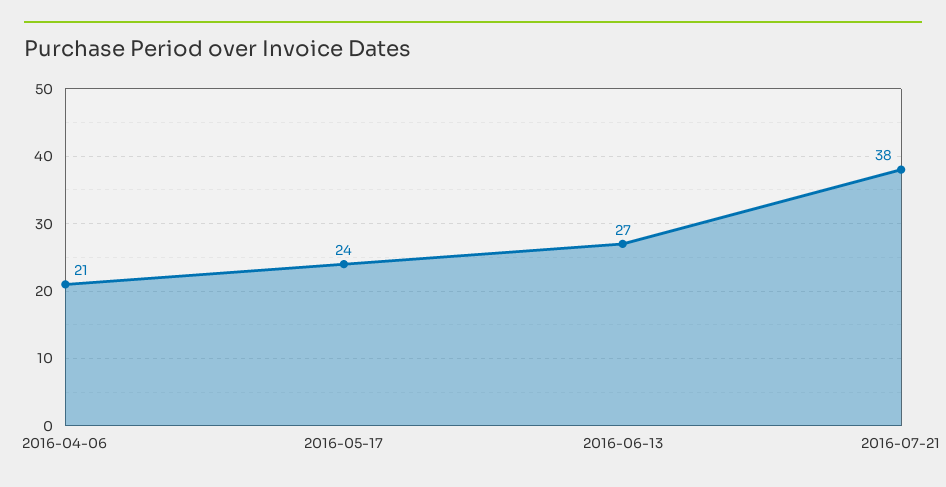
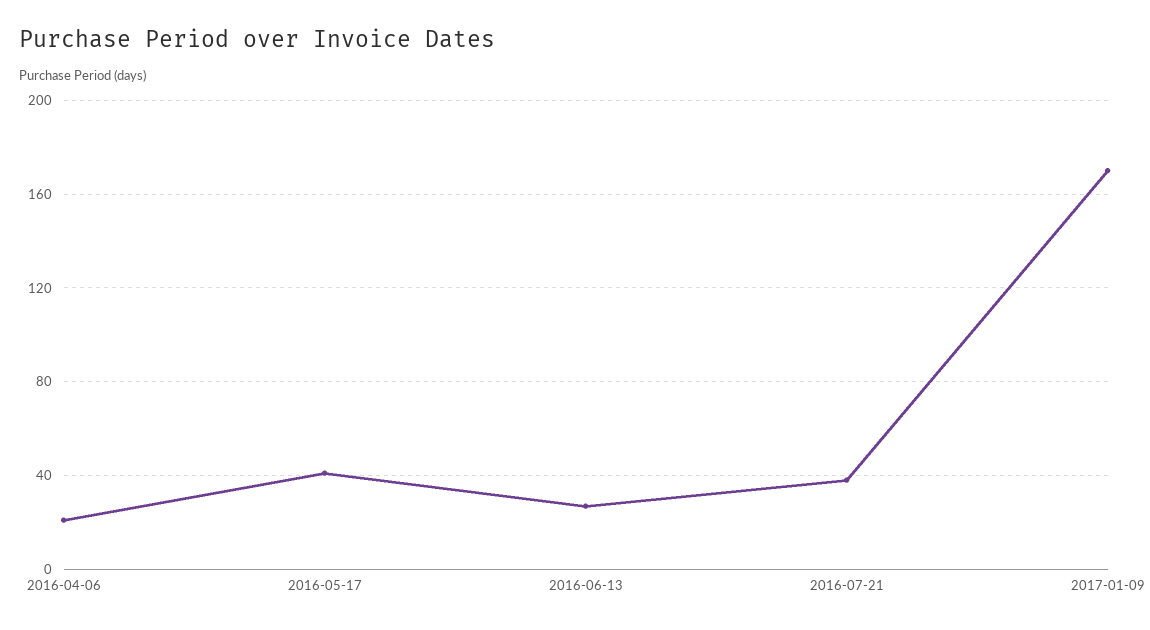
2016-05-17: 24 -> 40
2017-01-09: none -> 170

